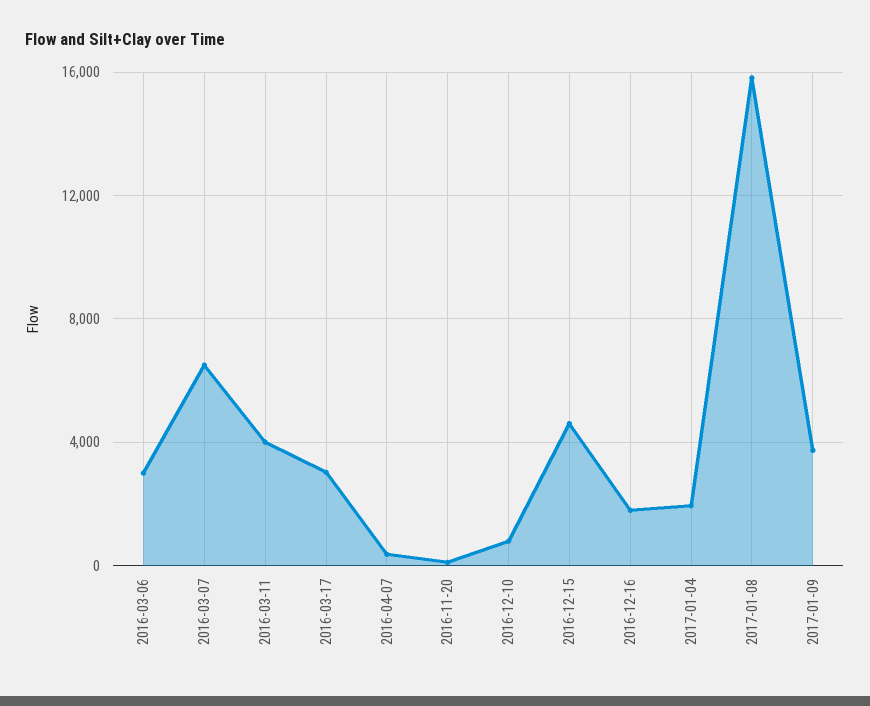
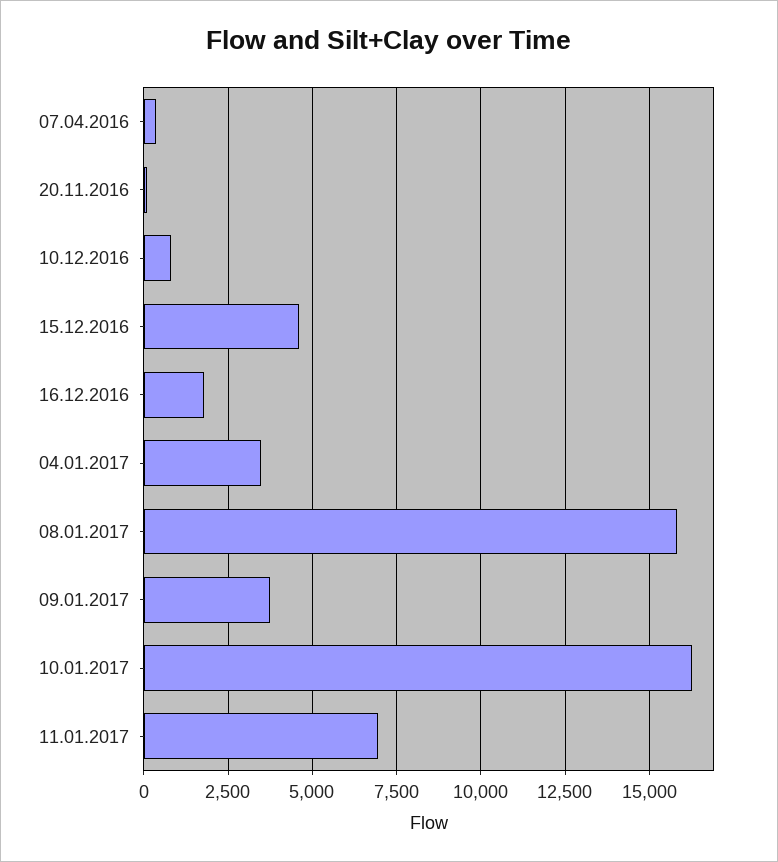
2016-03-06: 3000 -> none
2016-03-07: 6500 -> none
2016-03-11: 4000 -> none
2016-03-17: 3000 -> none
2017-01-04: 2000 -> 3500
10.01.2017: none -> 16250
11.01.2017: none -> 7000

